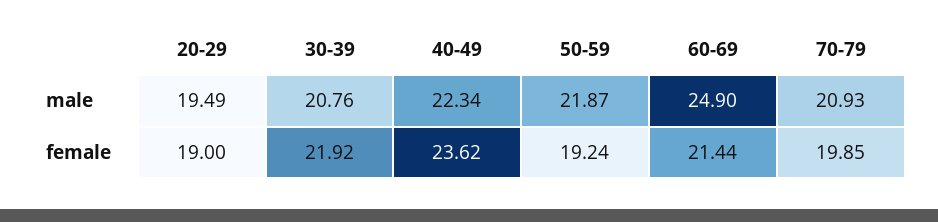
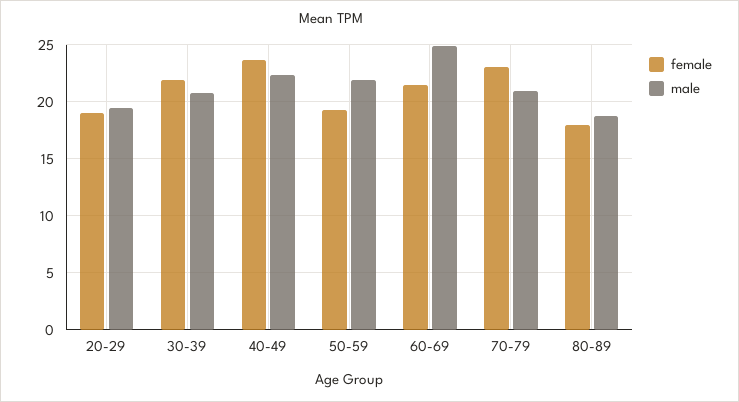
female, 70-79: 19.85 -> 23
female, 80-89: none -> 18
male, 80-89: none -> 19

